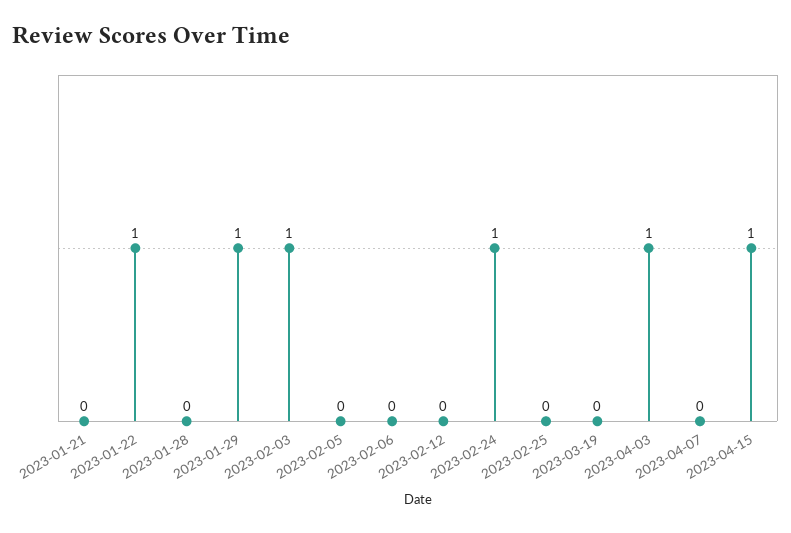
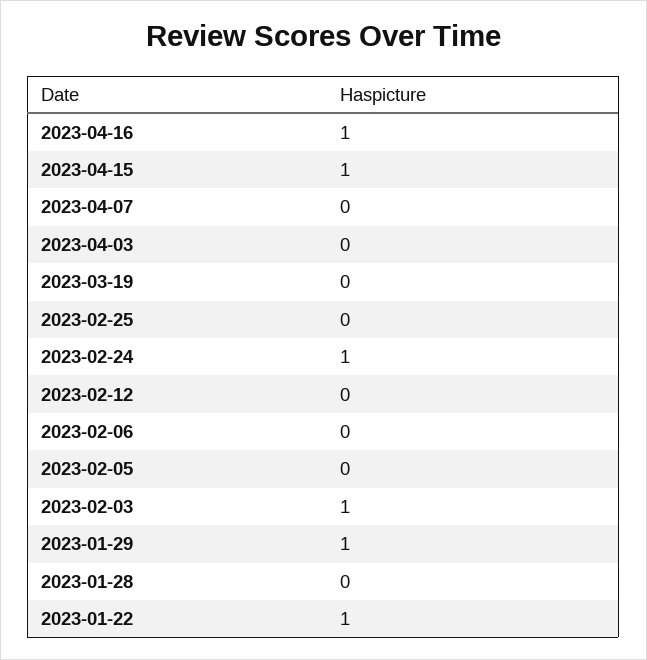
2023-01-21: 0 -> none
2023-04-03: 1 -> 0
2023-04-16: none -> 1

